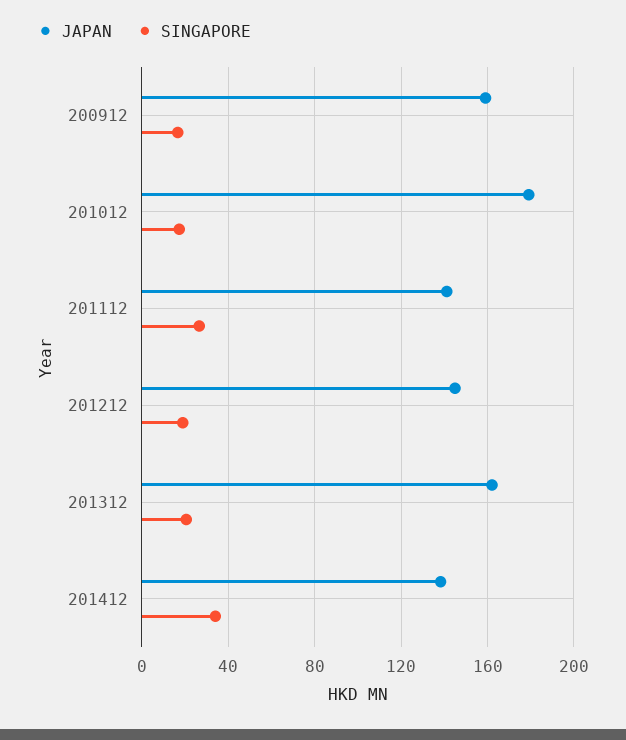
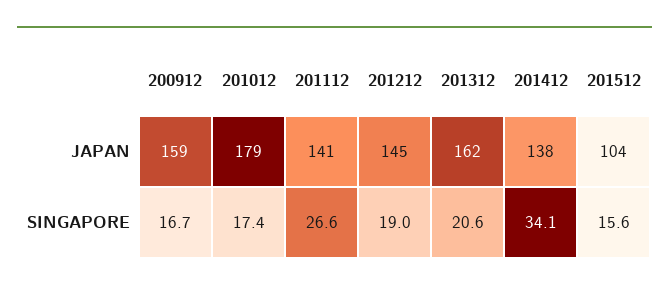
JAPAN, 201512: none -> 104
SINGAPORE, 201512: none -> 15.6

